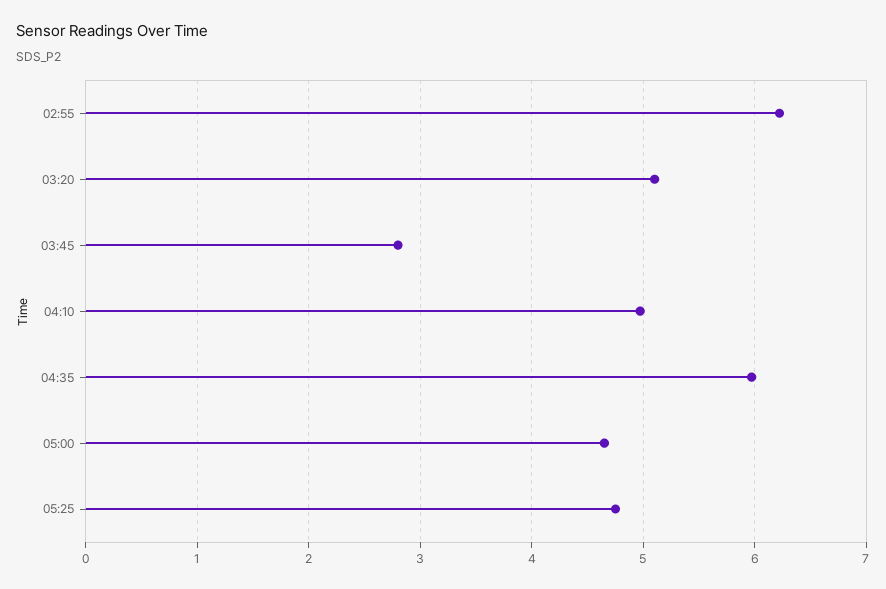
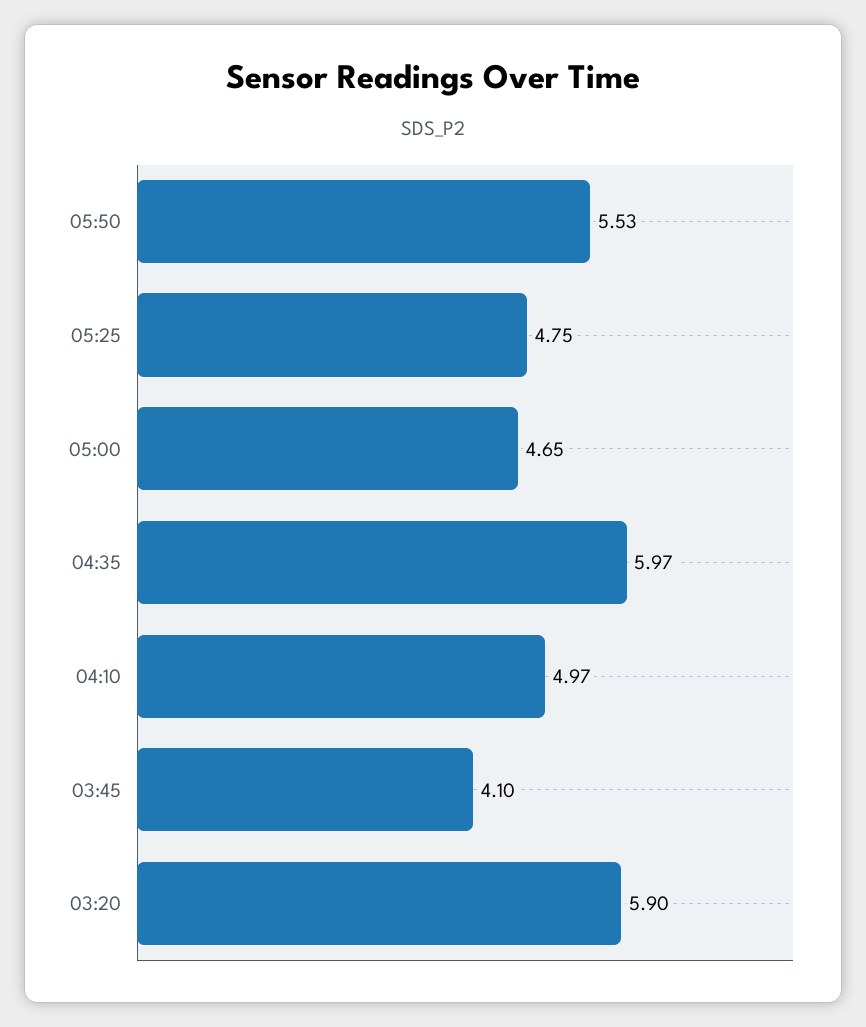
02:55: 6.2 -> none
03:20: 5.1 -> 5.9
03:45: 2.8 -> 4.1
05:50: none -> 5.53

